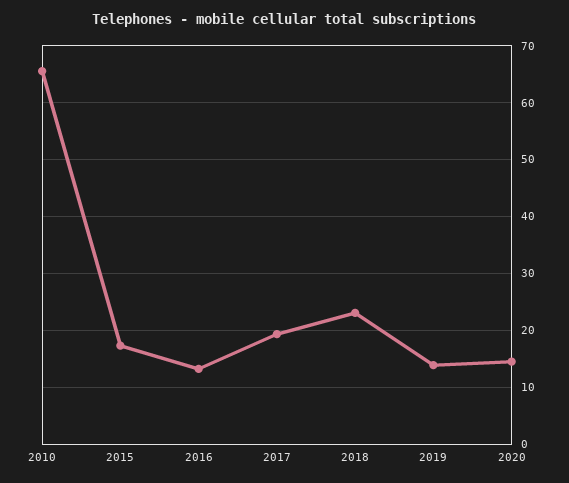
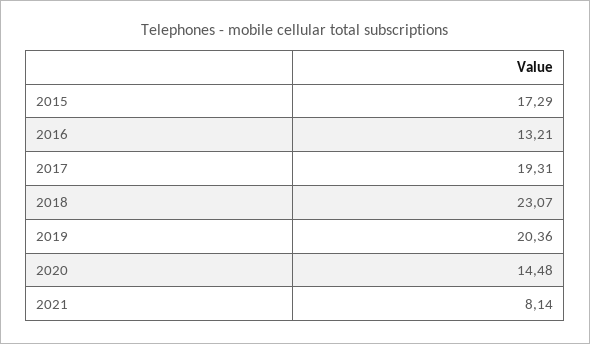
2010: 66 -> none
2019: 14 -> 20.36
2021: none -> 8.14

